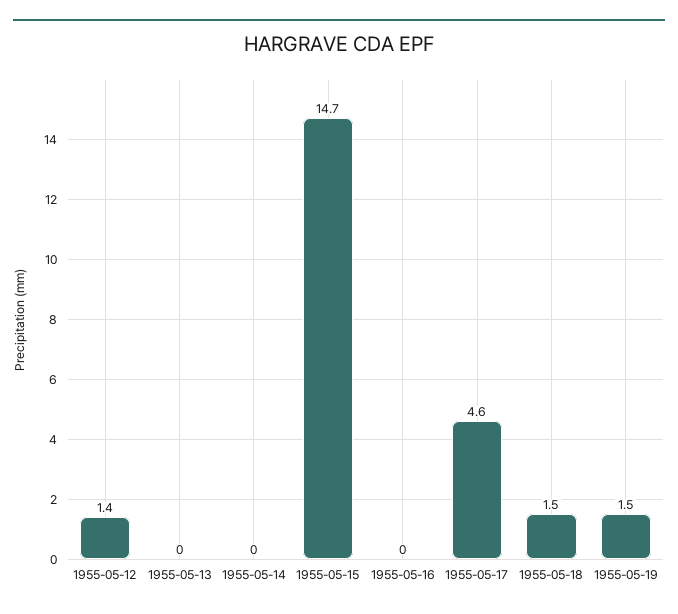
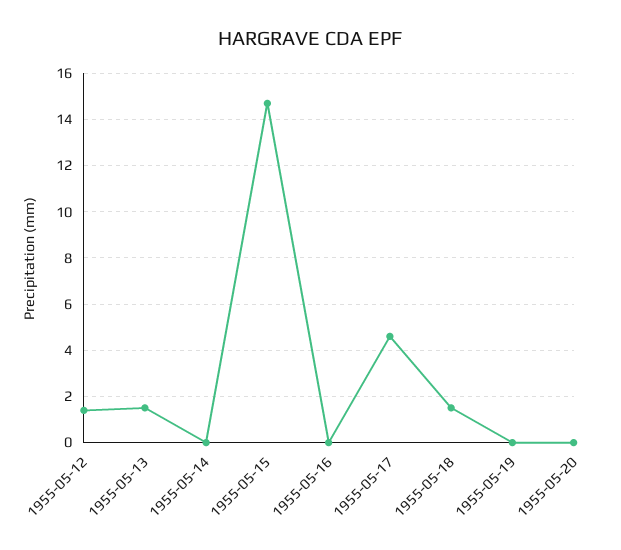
1955-05-13: 0 -> 1.5
1955-05-19: 1.5 -> 0
1955-05-20: none -> 0

